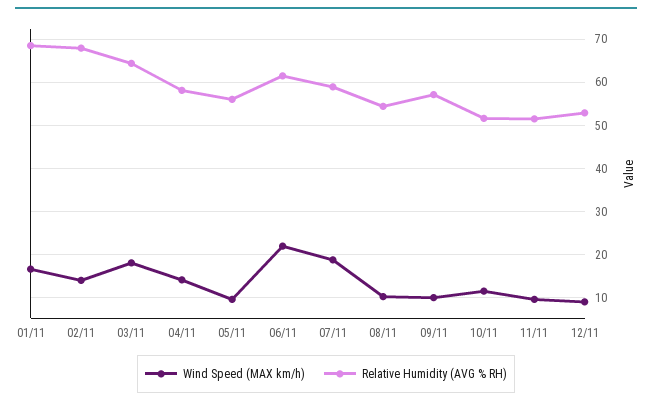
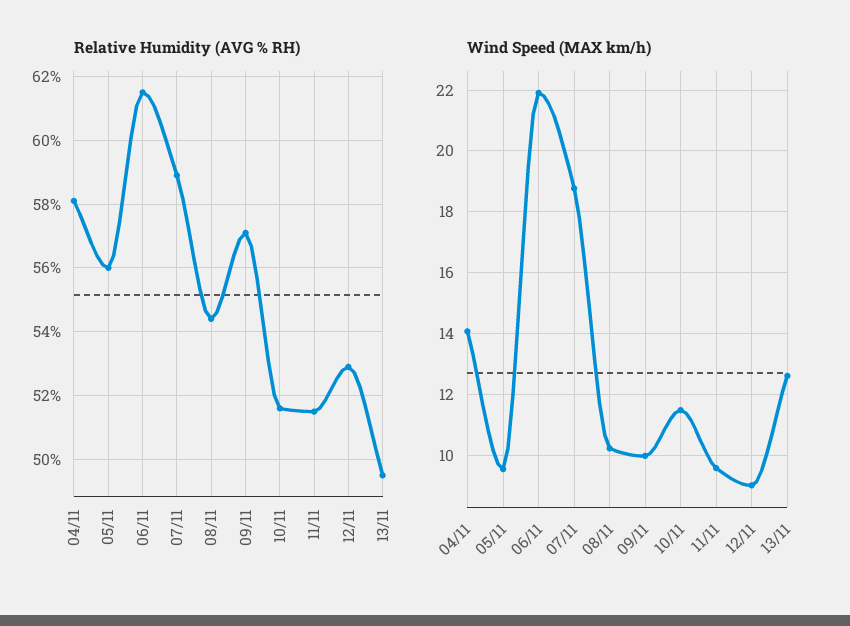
Wind Speed (MAX km/h), 01/11: 16 -> none
Relative Humidity (AVG % RH), 01/11: 68 -> none
Wind Speed (MAX km/h), 02/11: 14 -> none
Relative Humidity (AVG % RH), 02/11: 68 -> none
Wind Speed (MAX km/h), 03/11: 18 -> none
Relative Humidity (AVG % RH), 03/11: 64 -> none
Relative Humidity (AVG % RH), 13/11: none -> 49.5
Wind Speed (MAX km/h), 13/11: none -> 12.6

